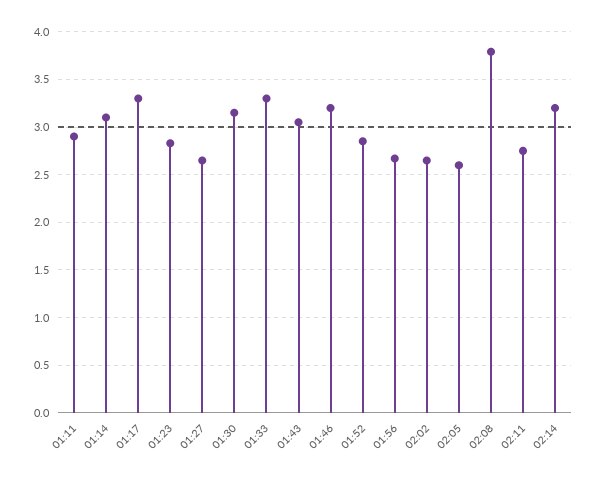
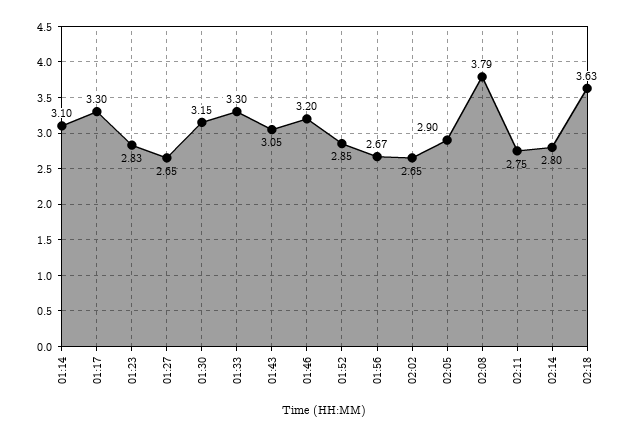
01:11: 2.9 -> none
02:05: 2.6 -> 2.9
02:14: 3.2 -> 2.8
02:18: none -> 3.63

